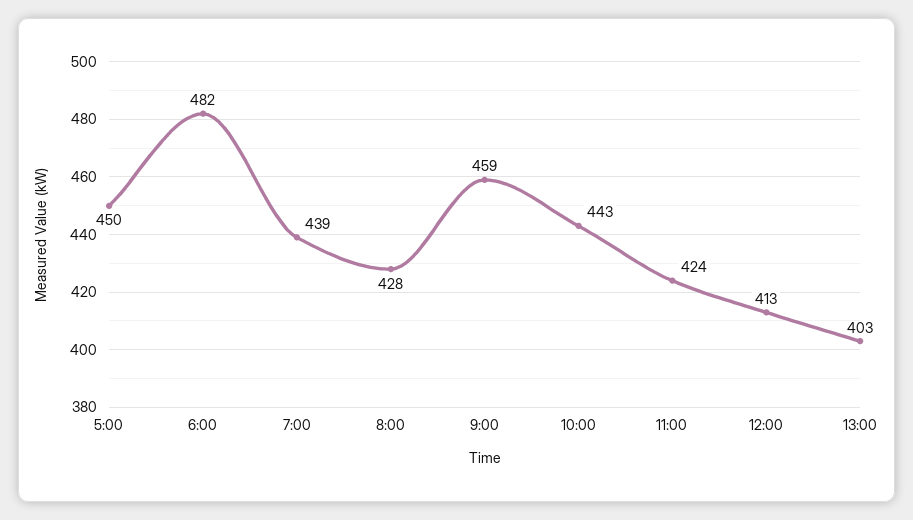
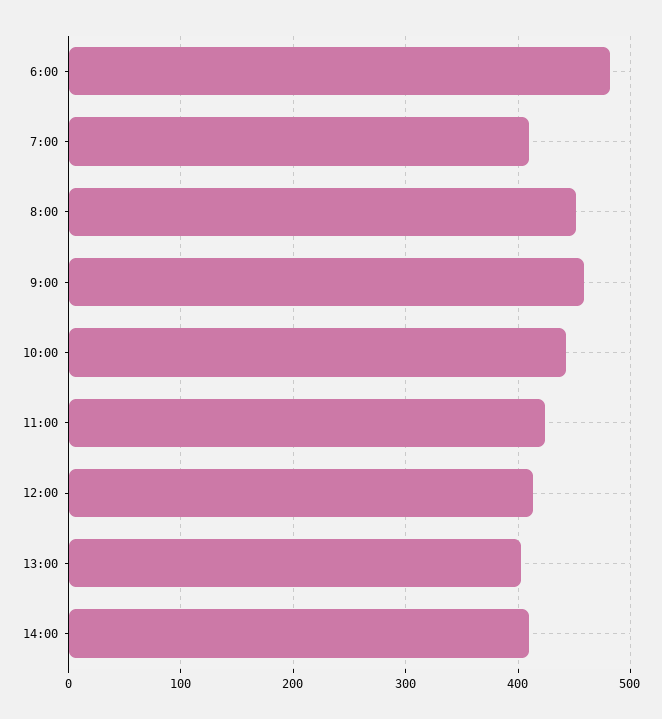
5:00: 450 -> none
7:00: 439 -> 410
8:00: 428 -> 450
14:00: none -> 410

